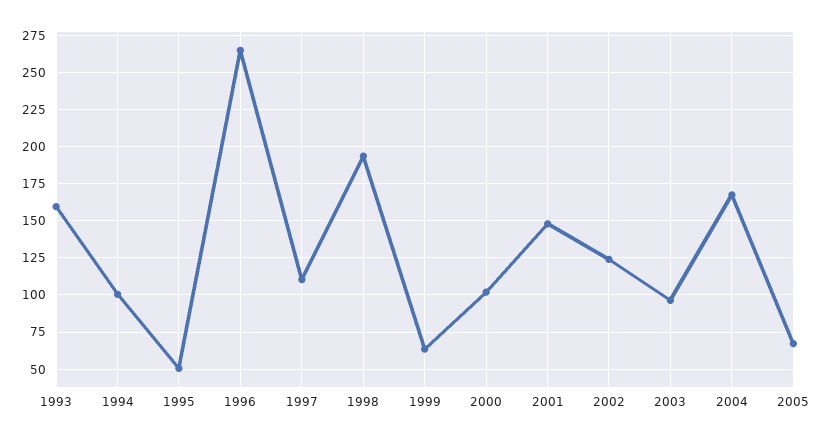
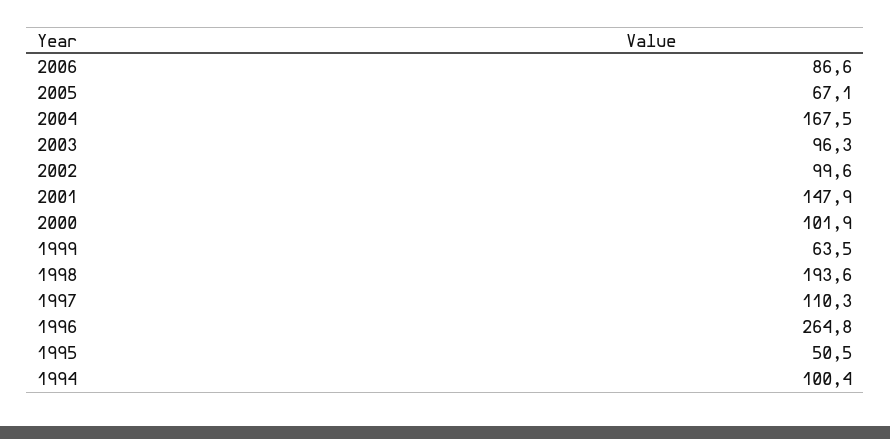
1993: 160 -> none
2002: 125 -> 99.6
2006: none -> 86.6

